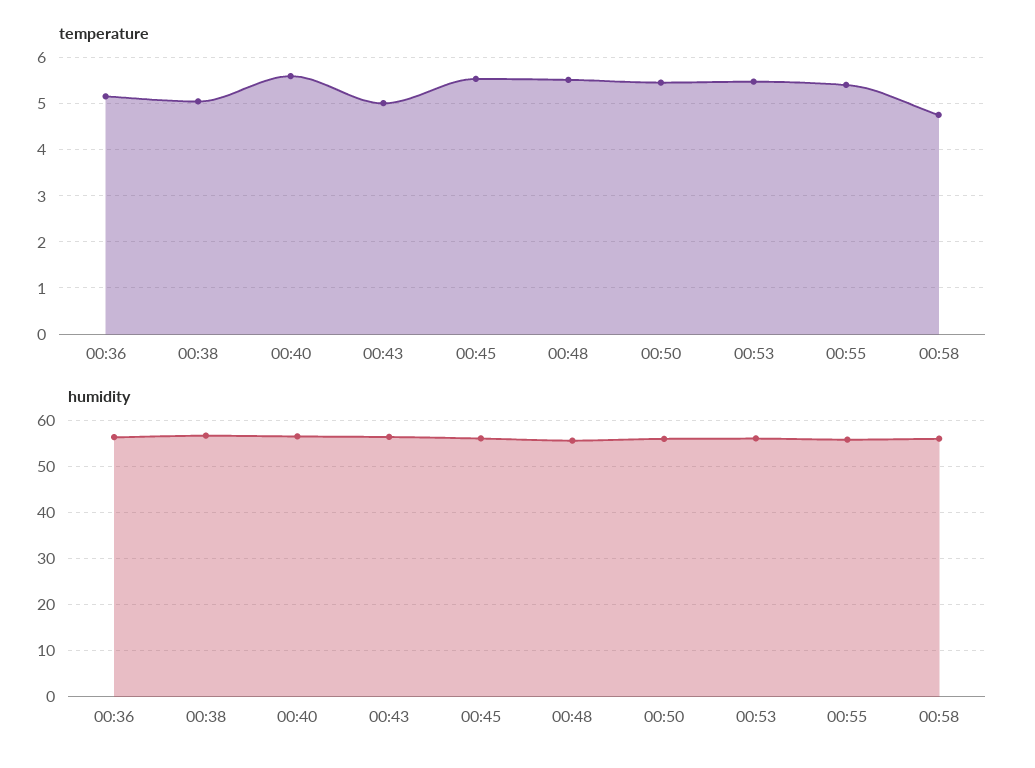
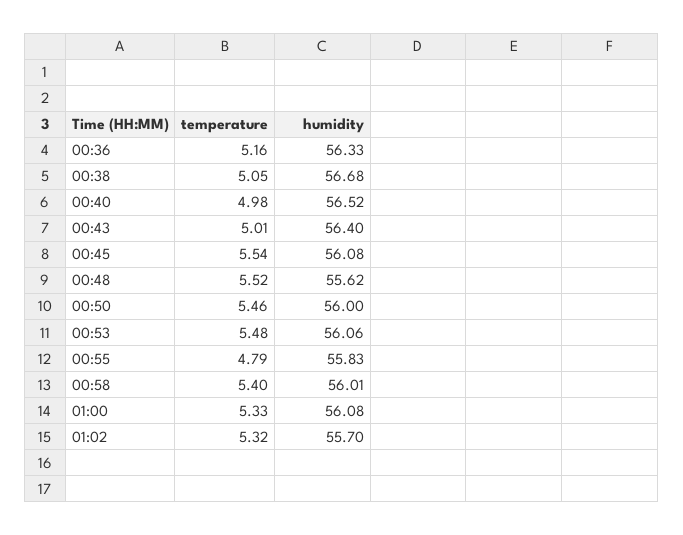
temperature, 00:40: 5.6 -> 4.98
temperature, 00:55: 5.4 -> 4.79
temperature, 00:58: 4.8 -> 5.4
temperature, 01:00: none -> 5.33
humidity, 01:00: none -> 56.08
temperature, 01:02: none -> 5.32
humidity, 01:02: none -> 55.7

